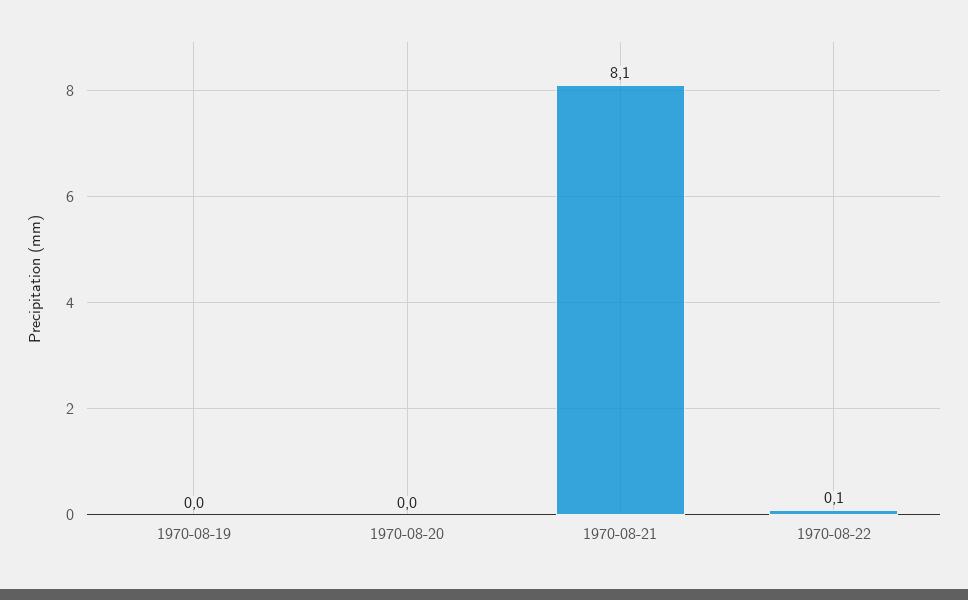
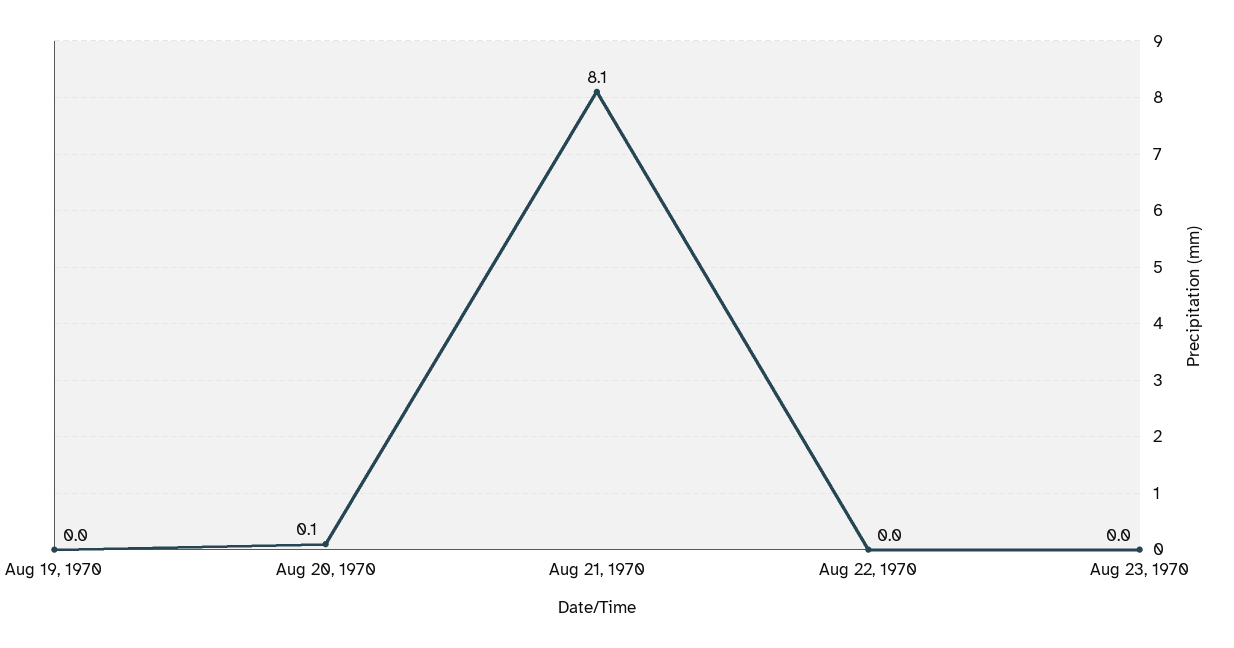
1970-08-20: 0 -> 0.1
1970-08-22: 0.1 -> 0
Aug 23, 1970: none -> 0

